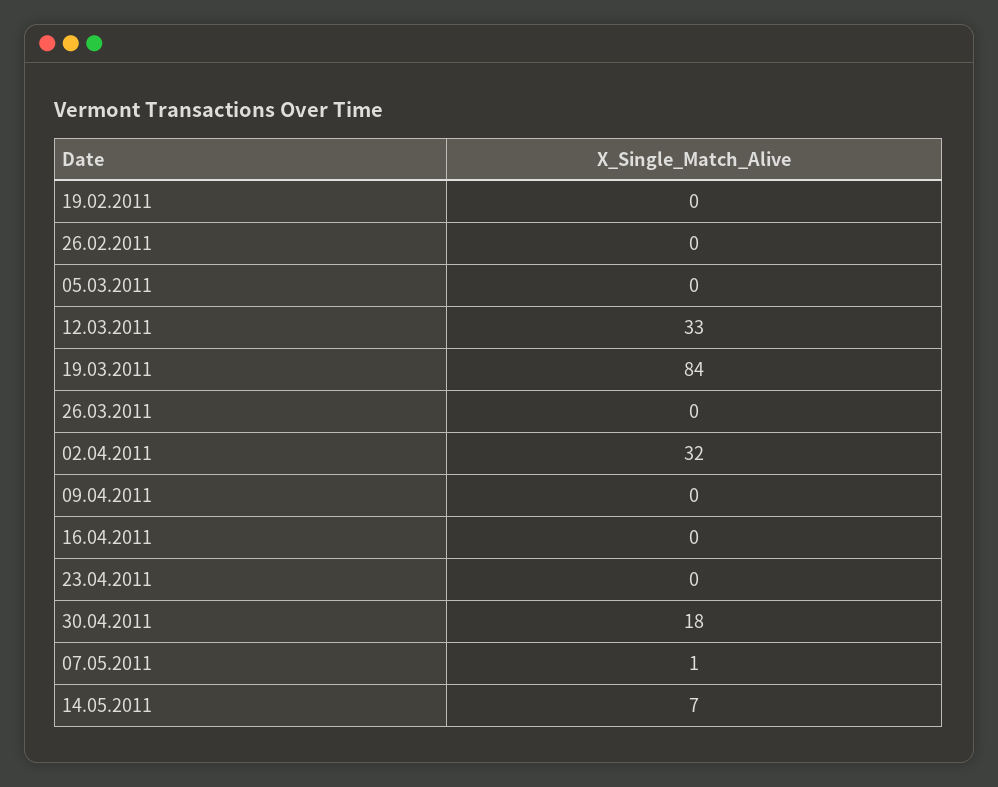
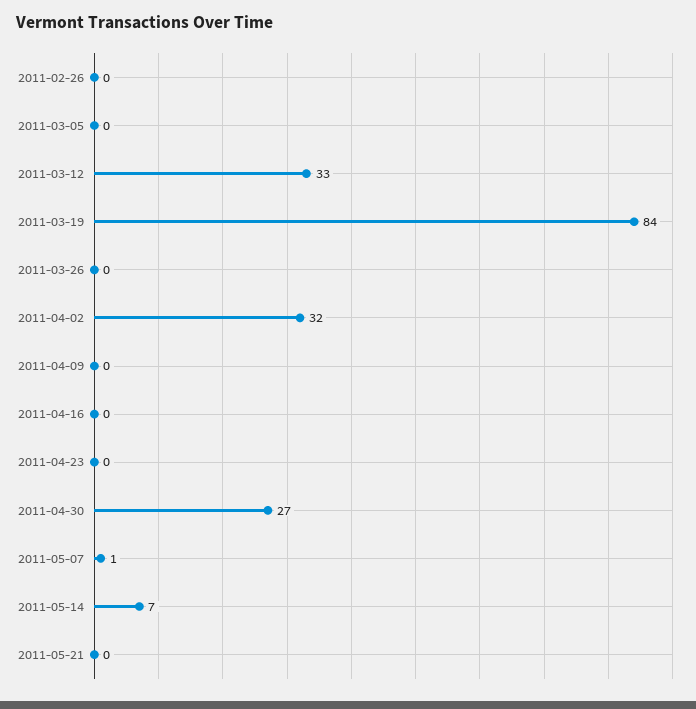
19.02.2011: 0 -> none
30.04.2011: 18 -> 27
2011-05-21: none -> 0

